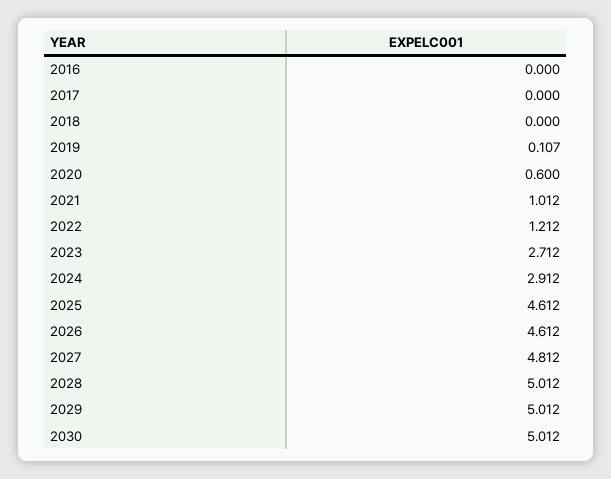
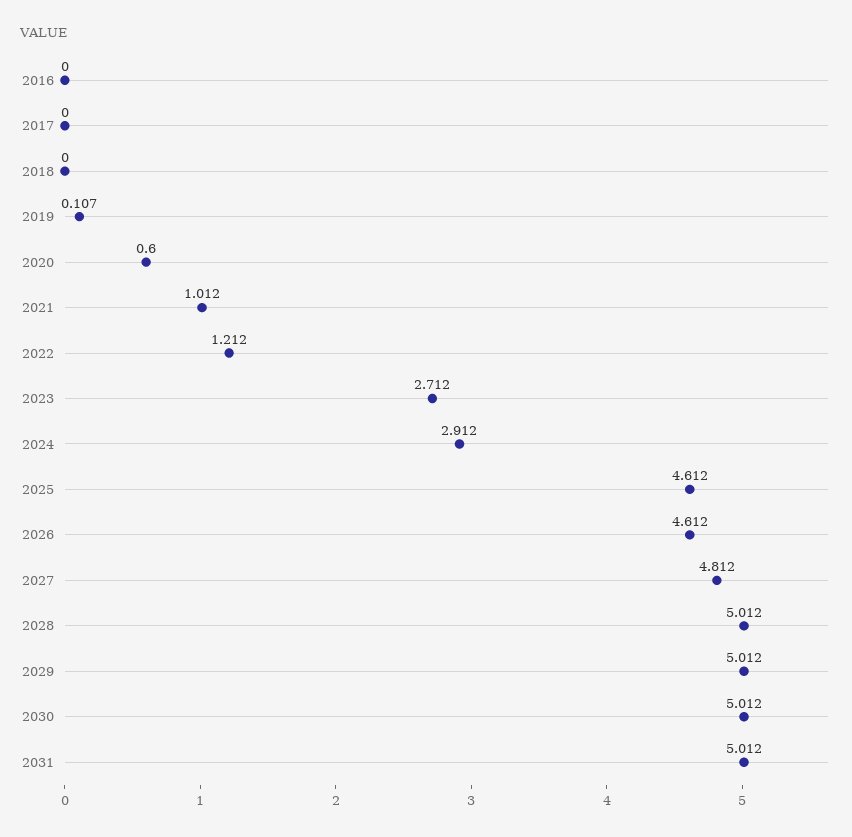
2031: none -> 5.012

